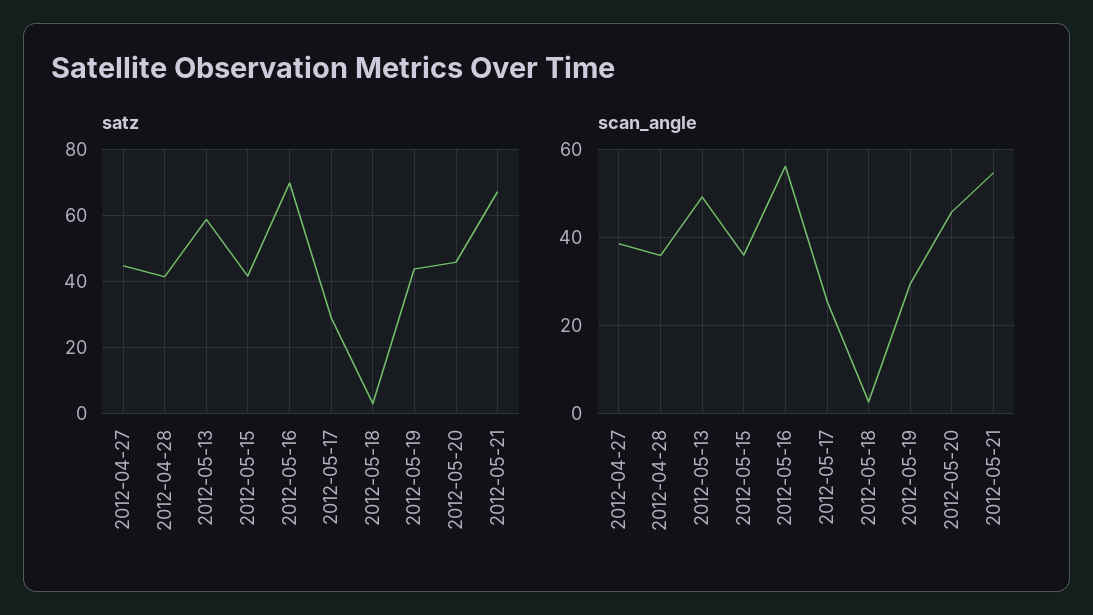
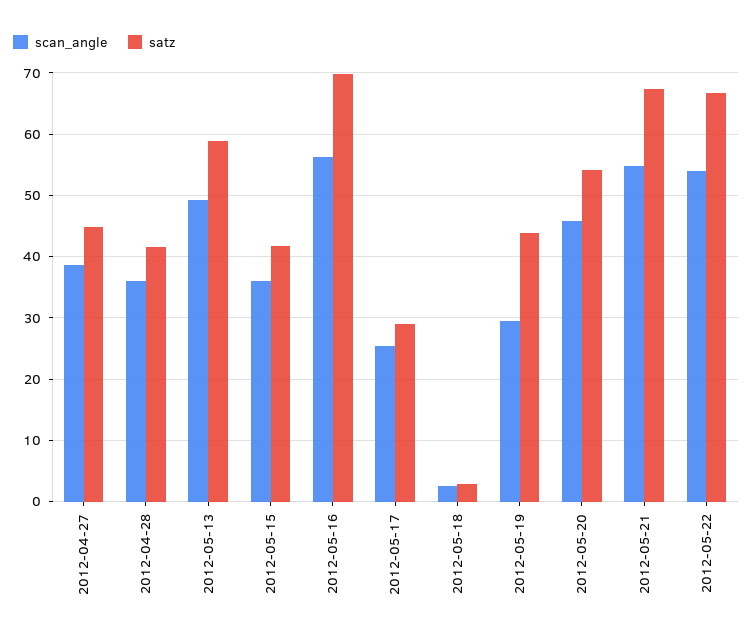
satz, 2012-05-20: 46 -> 54
scan_angle, 2012-05-22: none -> 54
satz, 2012-05-22: none -> 67

